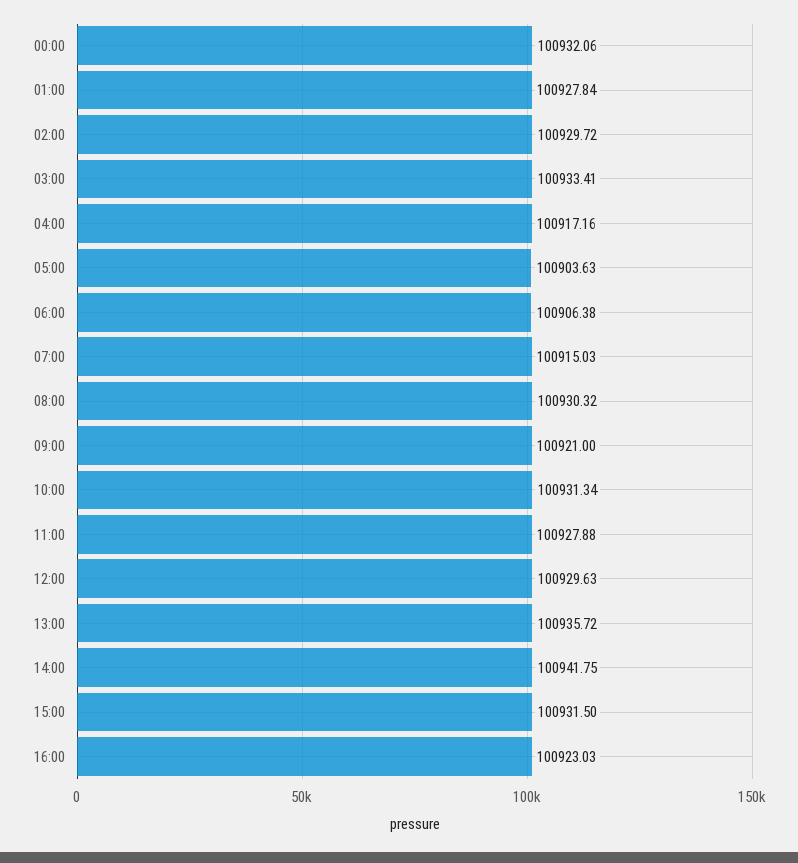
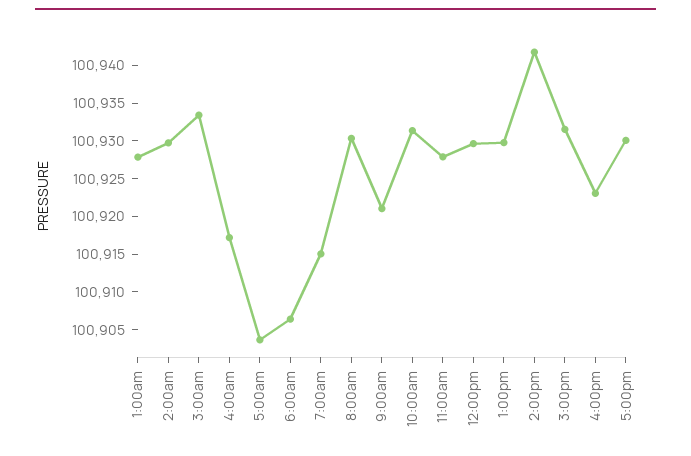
00:00: 100932.06 -> none
13:00: 100935.72 -> 100930
5:00pm: none -> 100930

